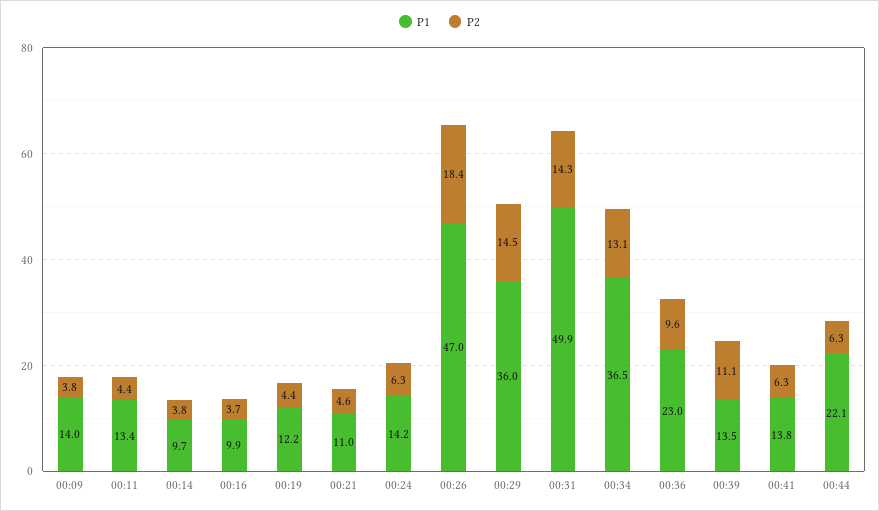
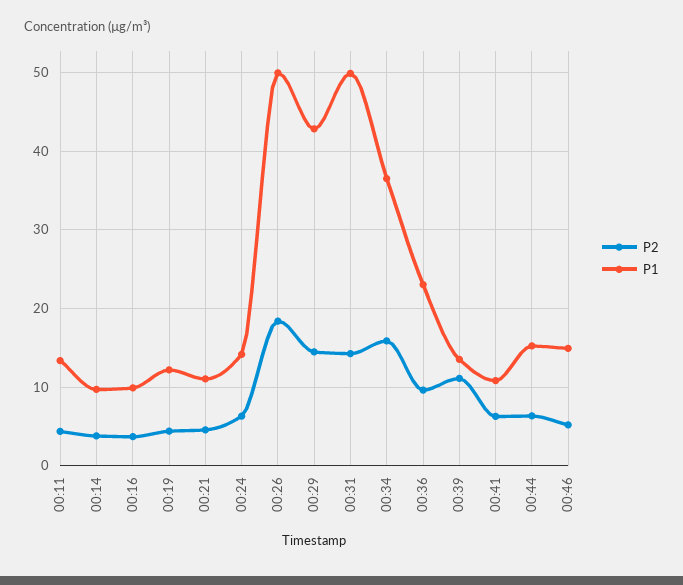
P1, 00:09: 14 -> none
P2, 00:09: 3.8 -> none
P1, 00:26: 47 -> 50
P1, 00:29: 36 -> 43
P2, 00:34: 13.1 -> 16
P1, 00:41: 13.8 -> 11
P1, 00:44: 22.1 -> 15
P2, 00:46: none -> 5
P1, 00:46: none -> 15

